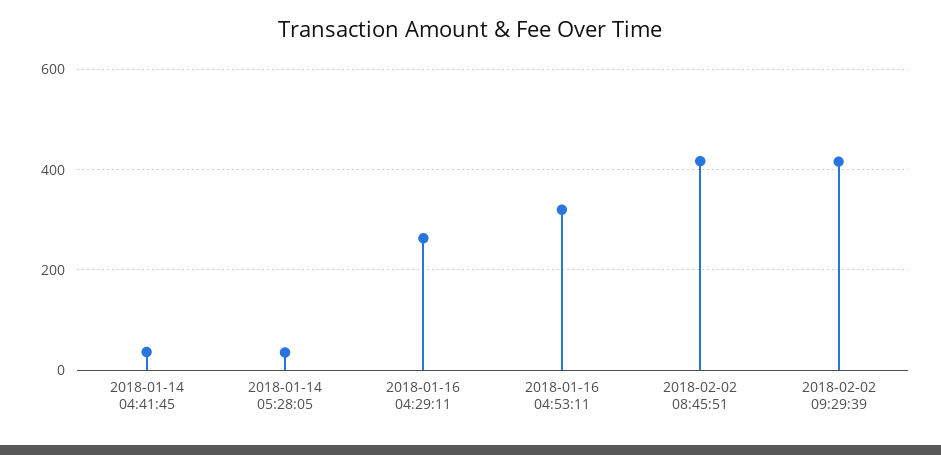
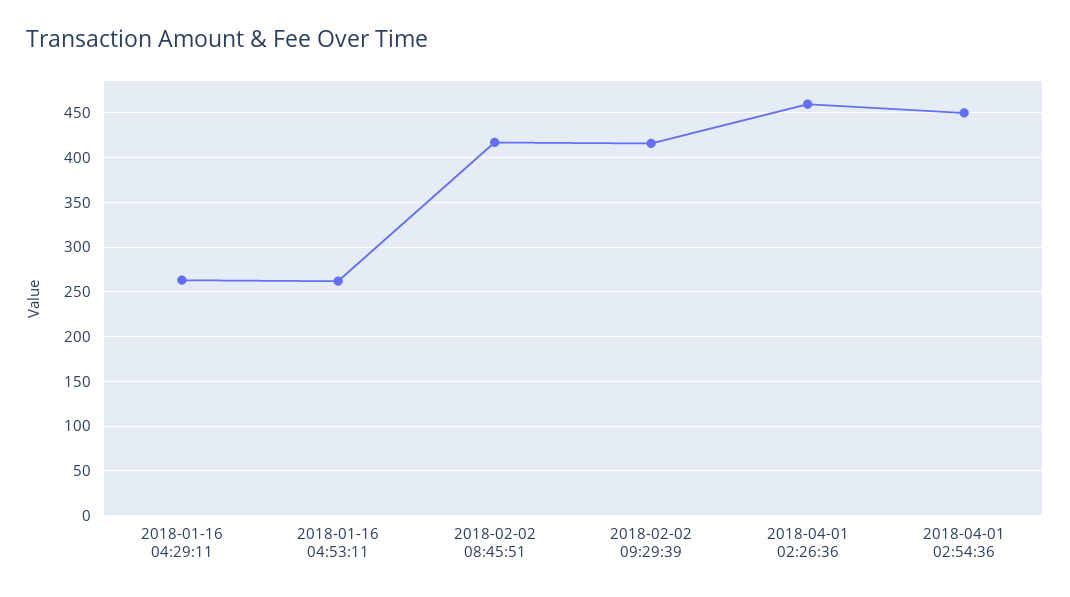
2018-01-14 04:41:45: 40 -> none
2018-01-14 05:28:05: 40 -> none
2018-01-16 04:53:11: 320 -> 260
2018-04-01 02:26:36: none -> 460
2018-04-01 02:54:36: none -> 450

